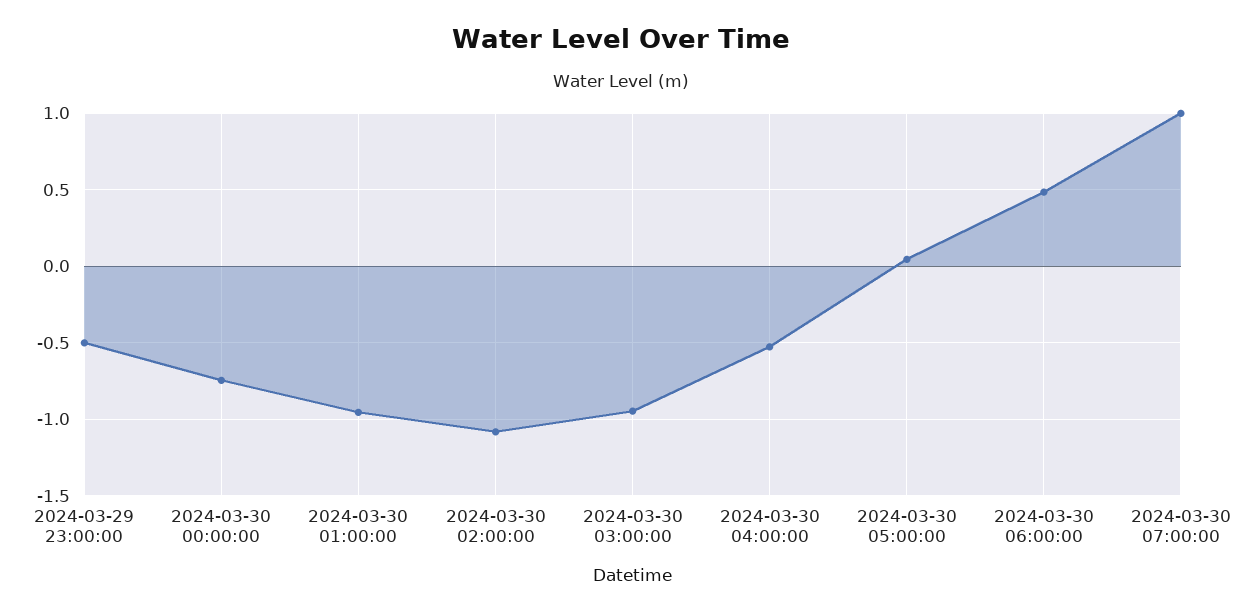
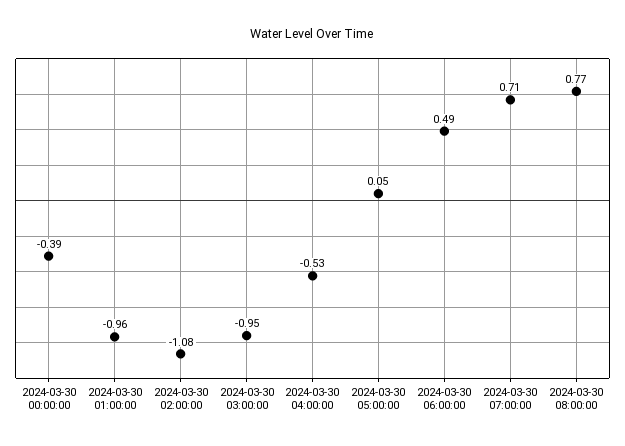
2024-03-29 23:00:00: -0.5 -> none
2024-03-30 00:00:00: -0.75 -> -0.39
2024-03-30 07:00:00: 1 -> 0.71
2024-03-30 08:00:00: none -> 0.77

